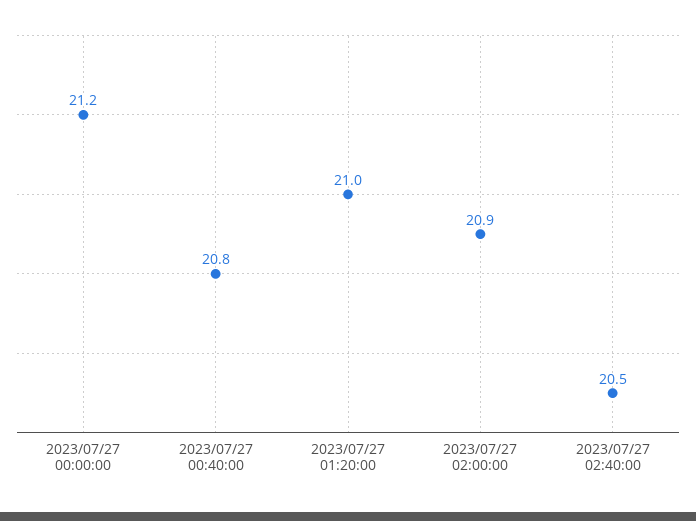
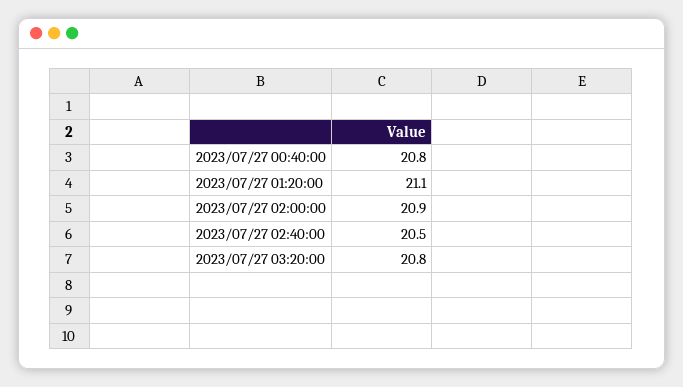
2023/07/27 00:00:00: 21.2 -> none
2023/07/27 01:20:00: 21 -> 21.1
2023/07/27 03:20:00: none -> 20.8

